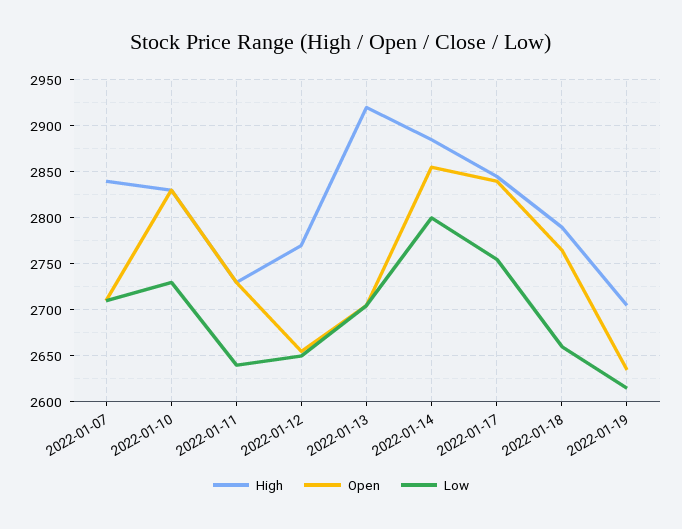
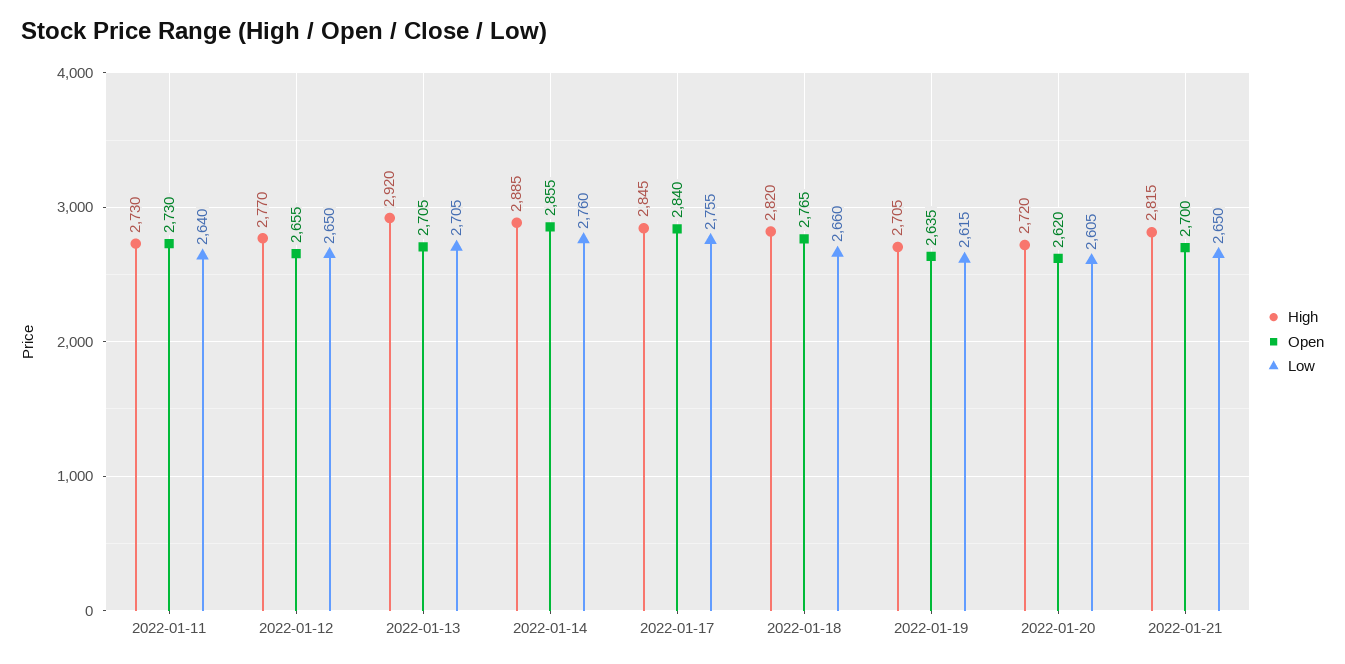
High, 2022-01-07: 2840 -> none
Open, 2022-01-07: 2710 -> none
Low, 2022-01-07: 2710 -> none
High, 2022-01-10: 2830 -> none
Open, 2022-01-10: 2830 -> none
Low, 2022-01-10: 2730 -> none
Low, 2022-01-14: 2800 -> 2760
High, 2022-01-18: 2790 -> 2820
High, 2022-01-20: none -> 2720
Open, 2022-01-20: none -> 2620
Low, 2022-01-20: none -> 2605
High, 2022-01-21: none -> 2815
Open, 2022-01-21: none -> 2700
Low, 2022-01-21: none -> 2650

